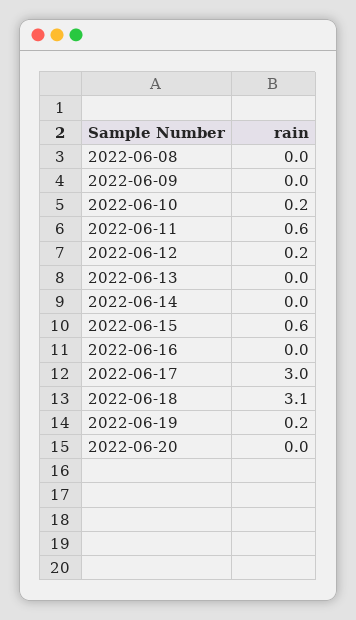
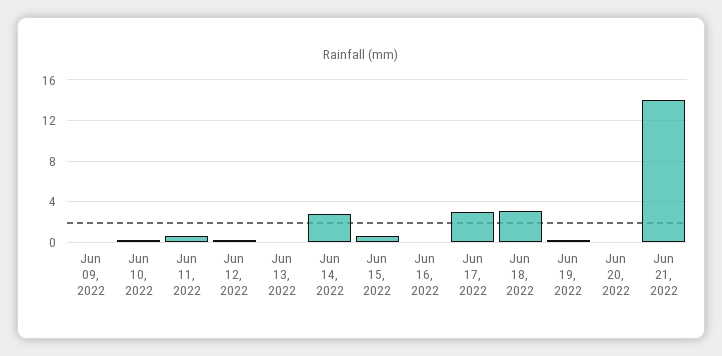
2022-06-08: 0 -> none
2022-06-14: 0 -> 3
Jun 21, 2022: none -> 14

